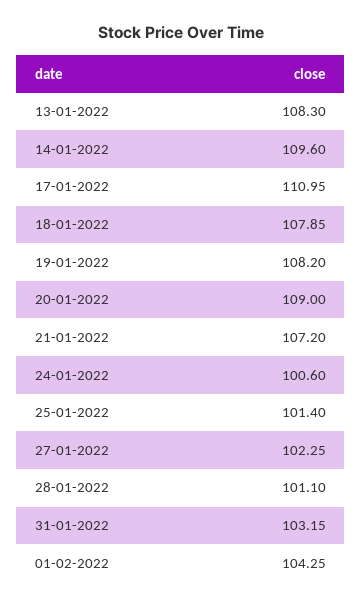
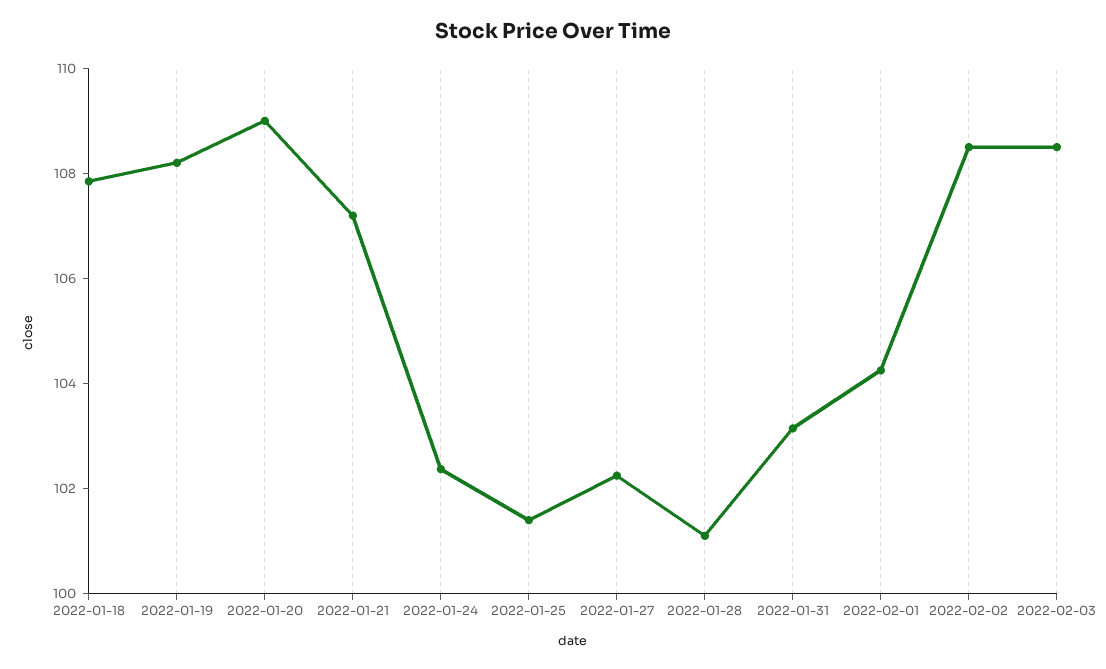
13-01-2022: 108.3 -> none
14-01-2022: 109.6 -> none
17-01-2022: 110.95 -> none
24-01-2022: 100.6 -> 102.5
2022-02-02: none -> 108.5
2022-02-03: none -> 108.5

